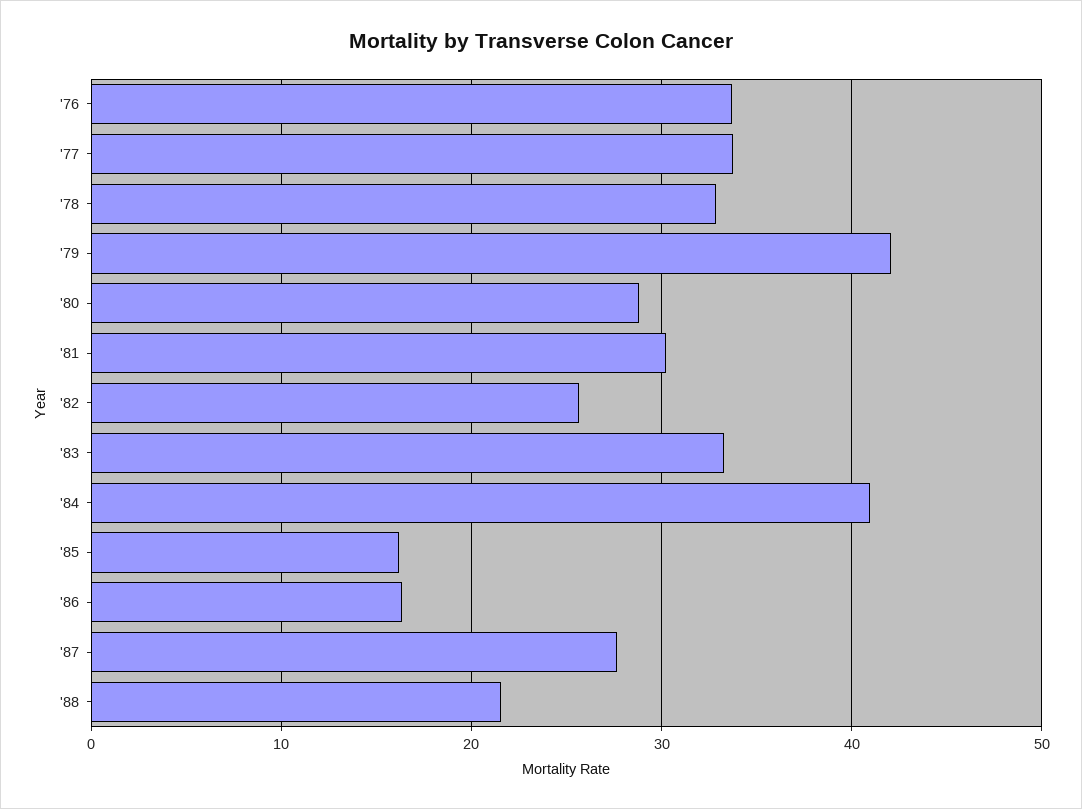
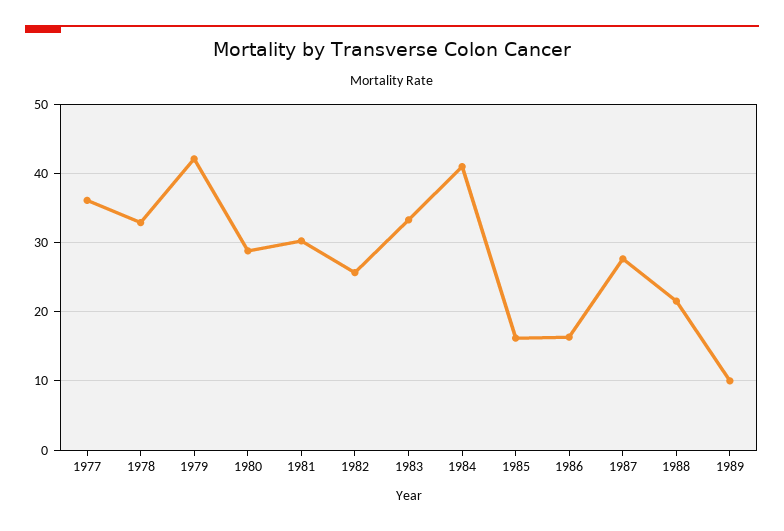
'76: 34 -> none
'77: 34 -> 36
1989: none -> 10

